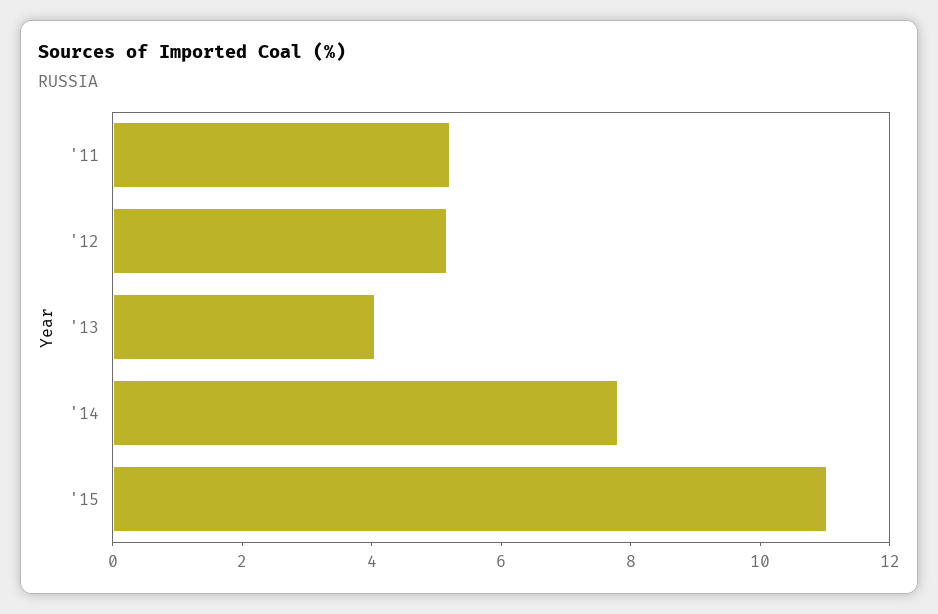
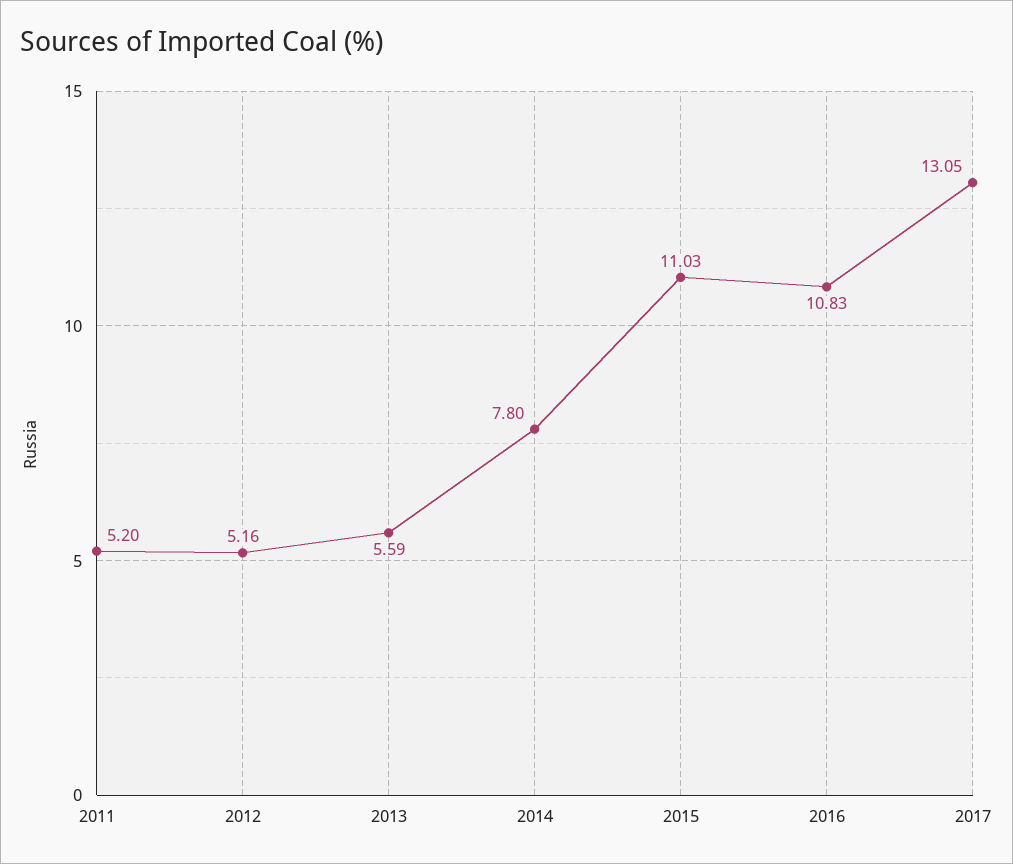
'13: 4 -> 5.59
2016: none -> 10.83
2017: none -> 13.05

